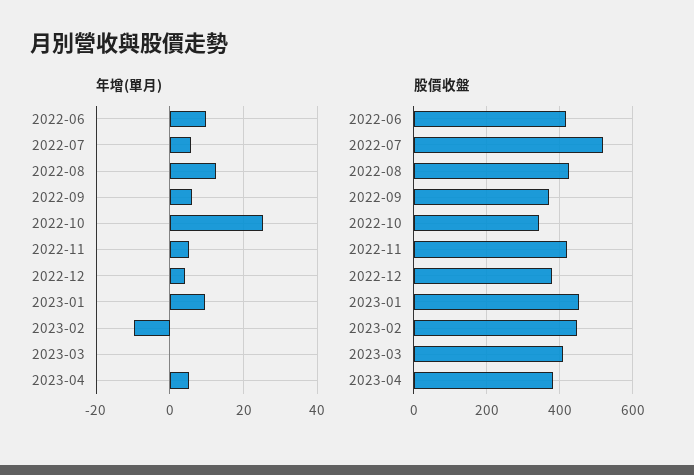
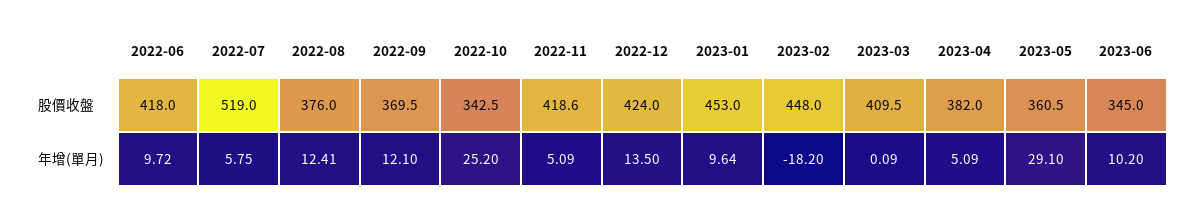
年增(單月), 2022-09: 6 -> 12.1
年增(單月), 2022-12: 4 -> 13.5
年增(單月), 2023-02: -10 -> -18.2
股價收盤, 2022-08: 420 -> 376
股價收盤, 2022-12: 380 -> 424
股價收盤, 2023-05: none -> 360.5
股價收盤, 2023-06: none -> 345
年增(單月), 2023-05: none -> 29.1
年增(單月), 2023-06: none -> 10.2

